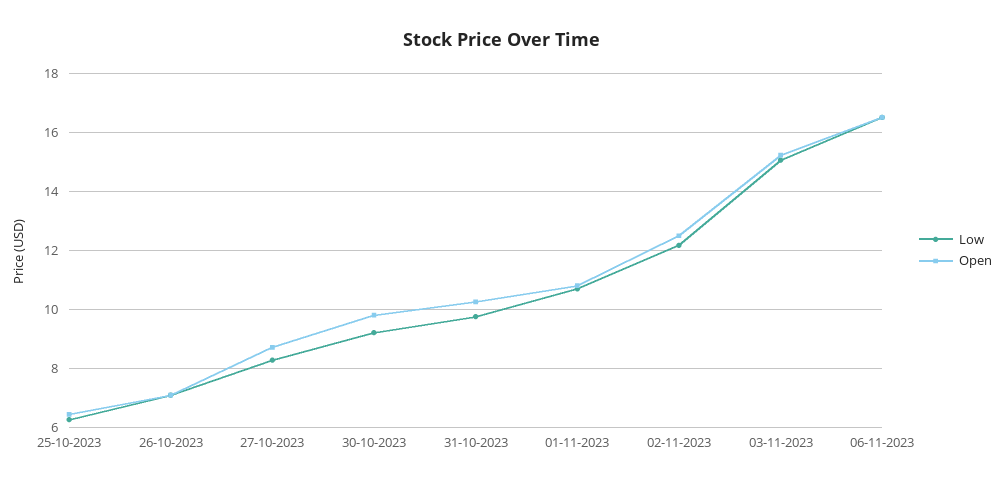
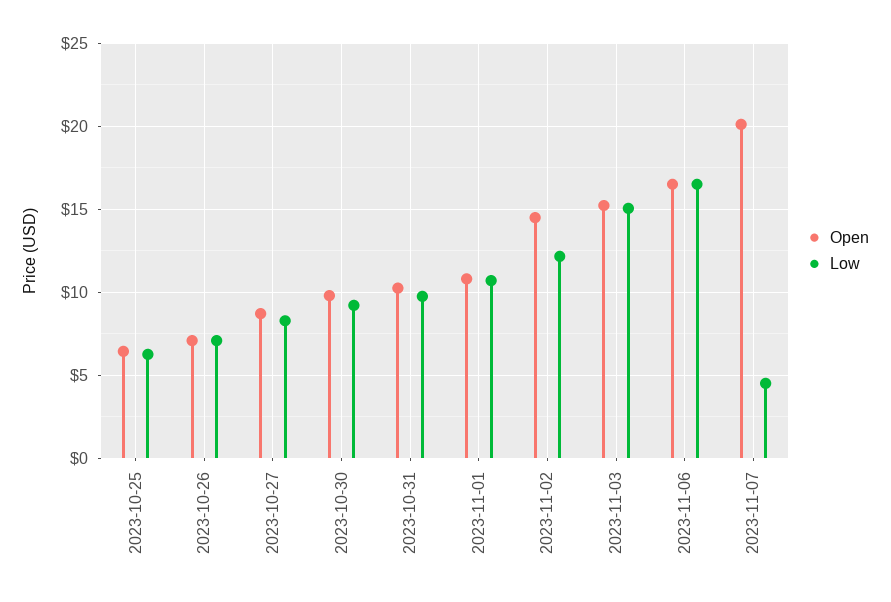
Open, 02-11-2023: 12.5 -> 14.5
Open, 2023-11-07: none -> 20
Low, 2023-11-07: none -> 4.5

